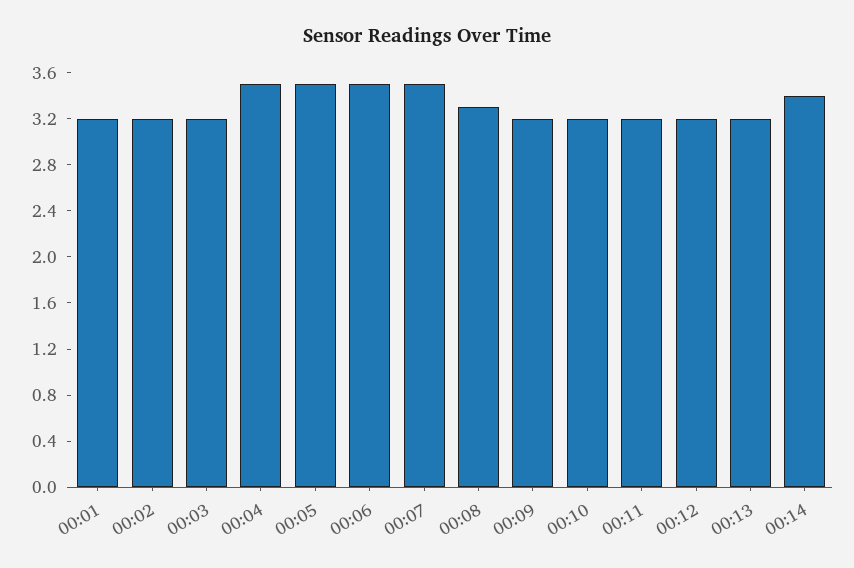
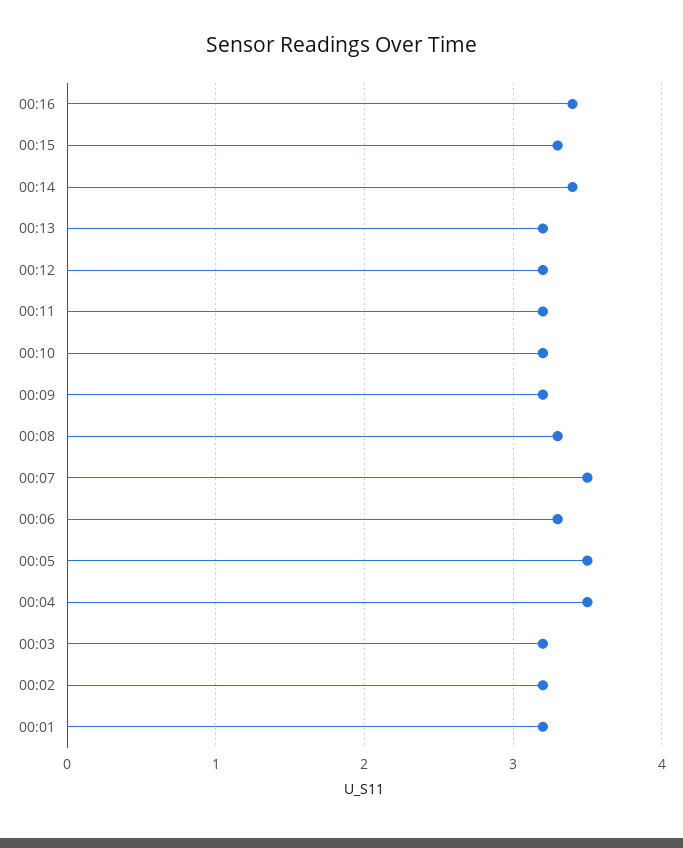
00:06: 3.5 -> 3.3
00:16: none -> 3.4
00:15: none -> 3.3

